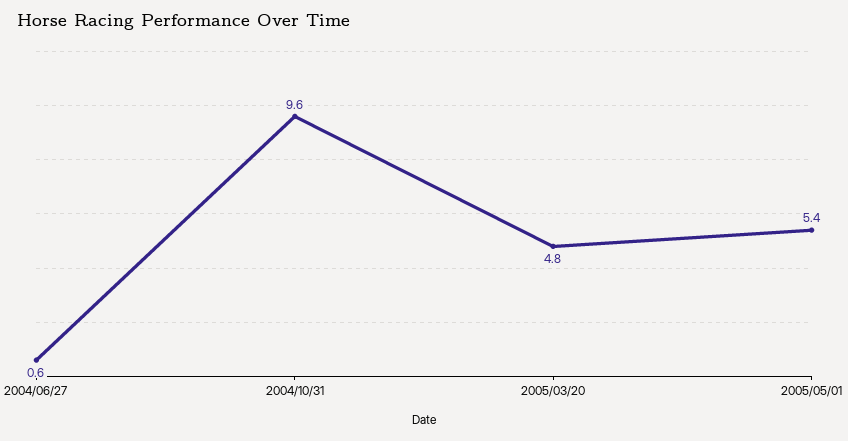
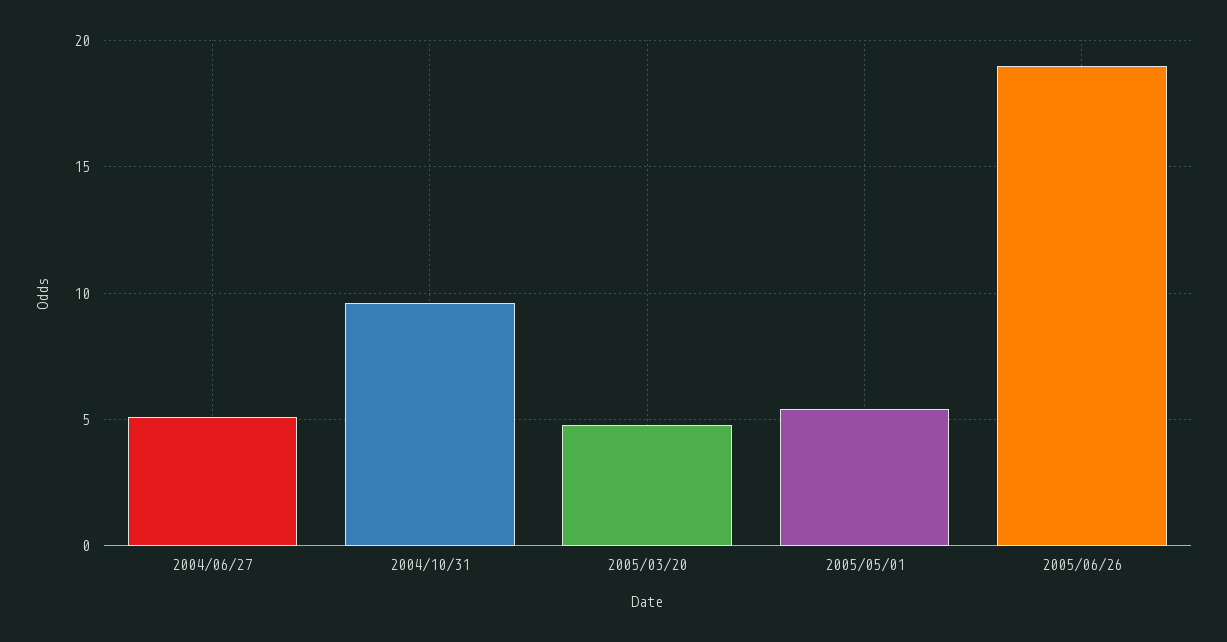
2004/06/27: 0.6 -> 5
2005/06/26: none -> 19

